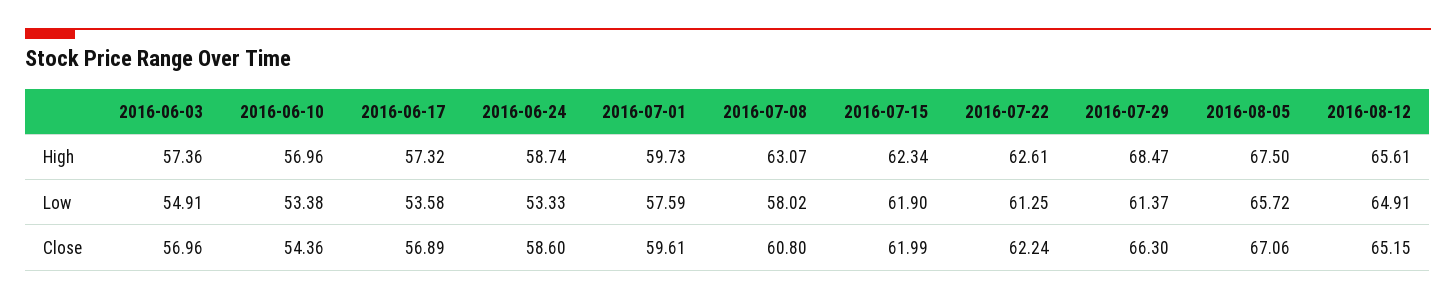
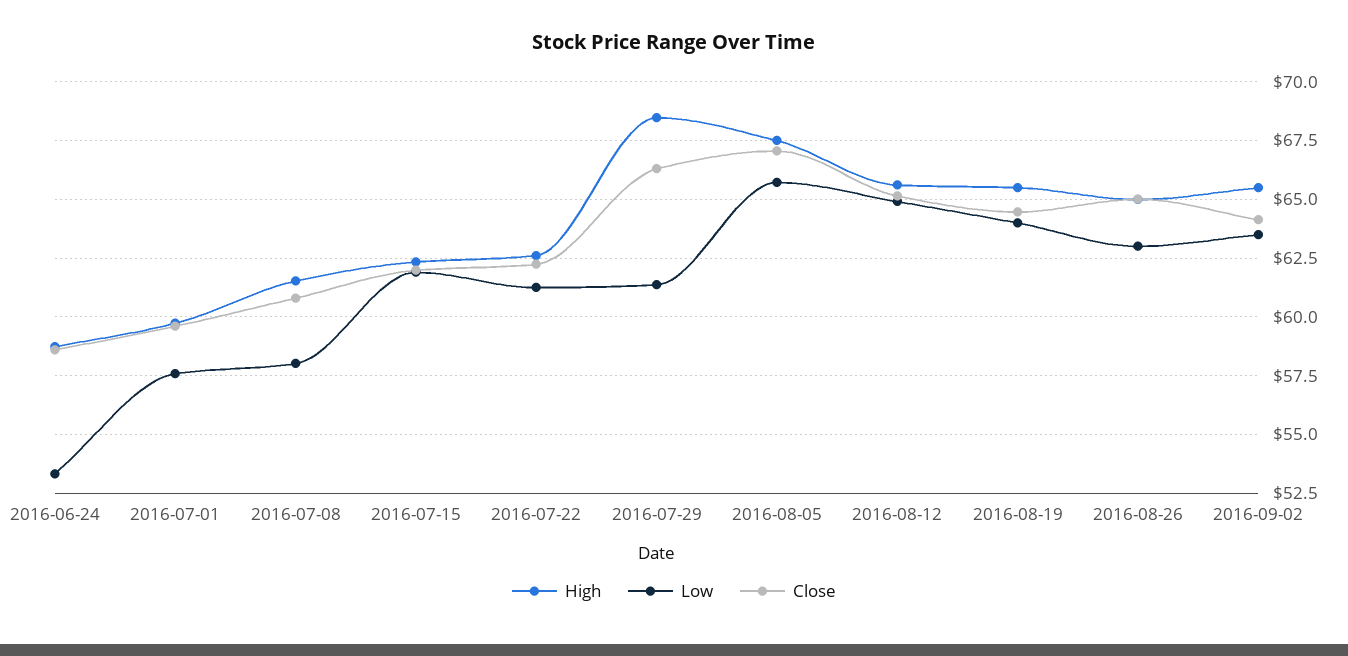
High, 2016-06-03: 57.36 -> none
High, 2016-06-10: 56.96 -> none
High, 2016-06-17: 57.32 -> none
High, 2016-07-08: 63.07 -> 61.5
Low, 2016-06-03: 54.91 -> none
Low, 2016-06-10: 53.38 -> none
Low, 2016-06-17: 53.58 -> none
Close, 2016-06-03: 56.96 -> none
Close, 2016-06-10: 54.36 -> none
Close, 2016-06-17: 56.89 -> none
High, 2016-08-19: none -> 65.5
Low, 2016-08-19: none -> 64
Close, 2016-08-19: none -> 64.5
High, 2016-08-26: none -> 65
Low, 2016-08-26: none -> 63
Close, 2016-08-26: none -> 65
High, 2016-09-02: none -> 65.5
Low, 2016-09-02: none -> 63.5
Close, 2016-09-02: none -> 64

